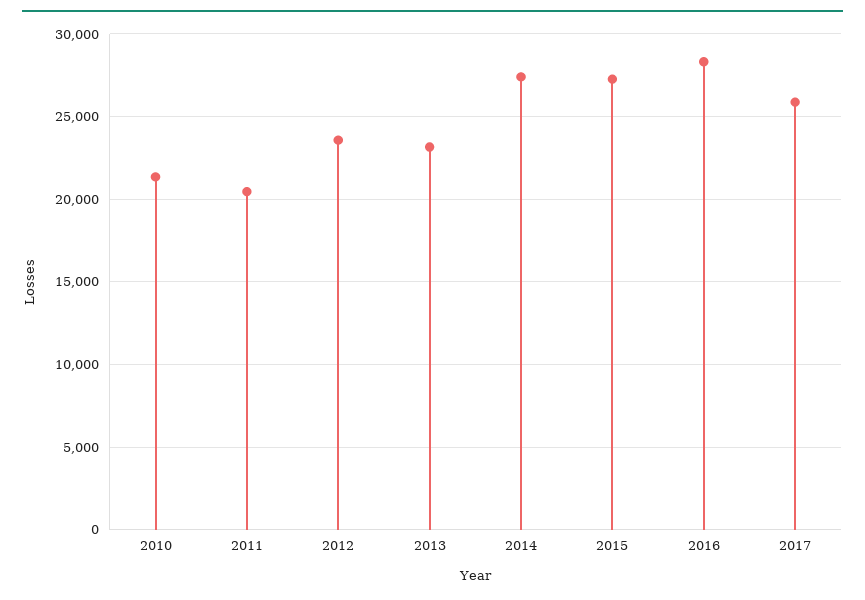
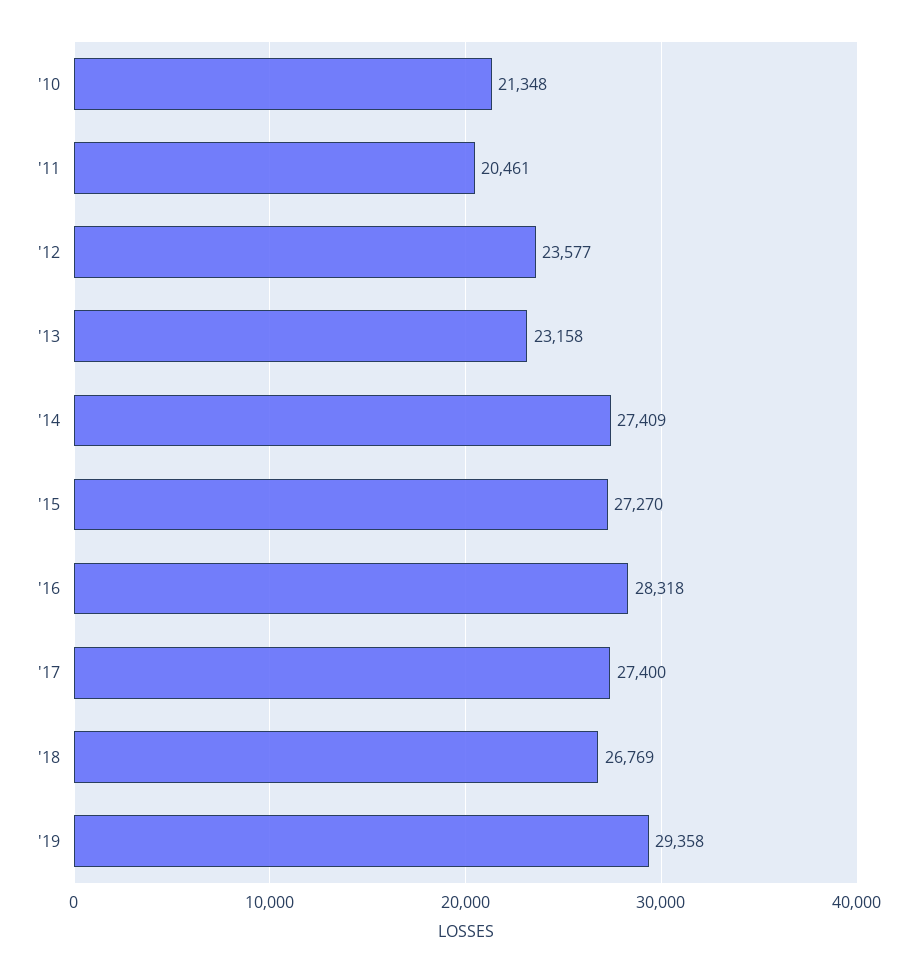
2017: 26000 -> 27400
'18: none -> 26769
'19: none -> 29358

